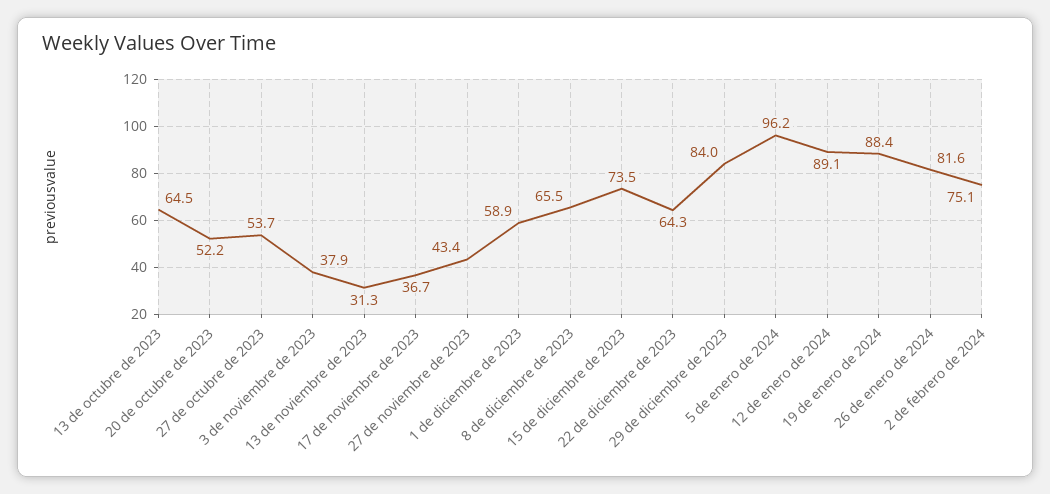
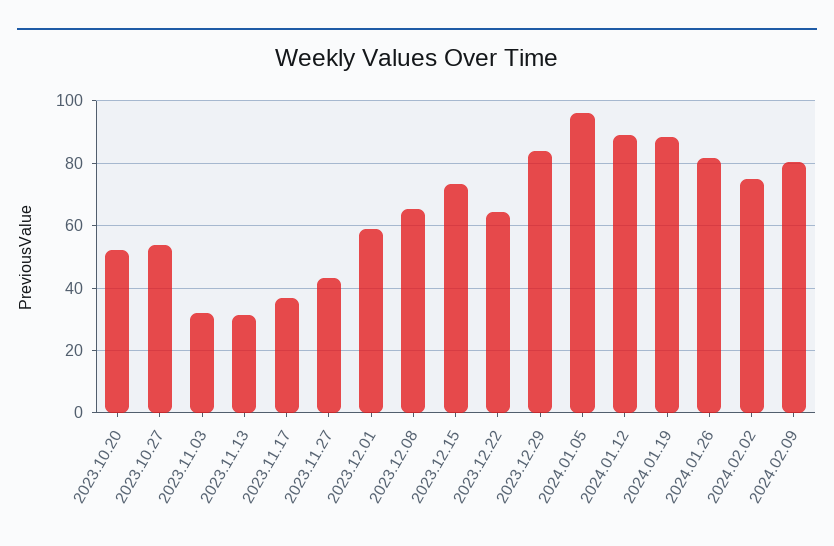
13 de octubre de 2023: 64.5 -> none
3 de noviembre de 2023: 37.9 -> 32
2024.02.09: none -> 80

